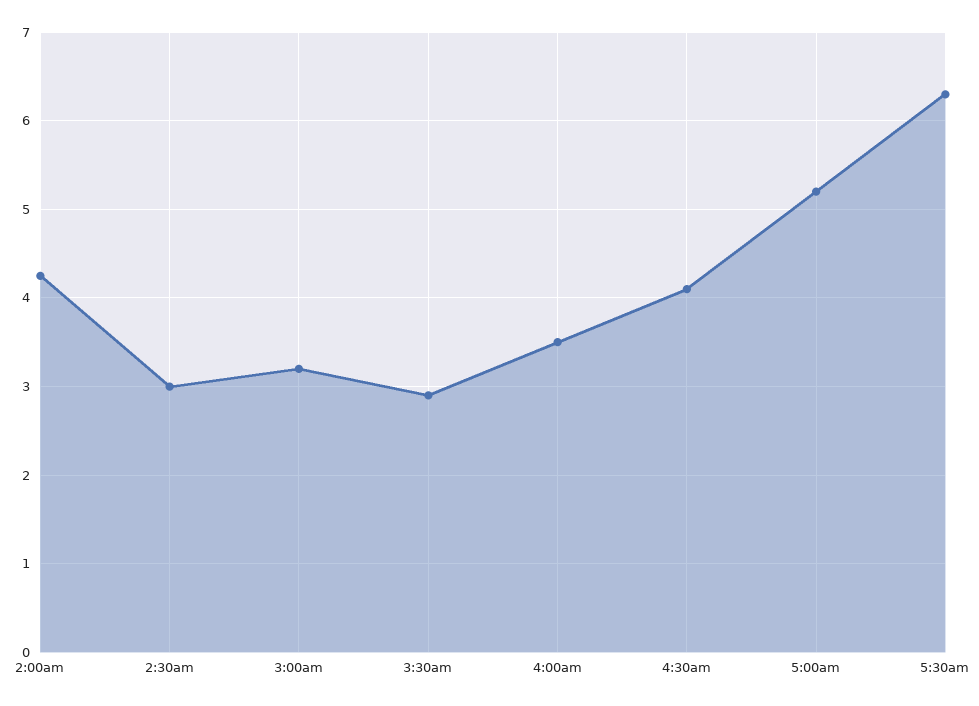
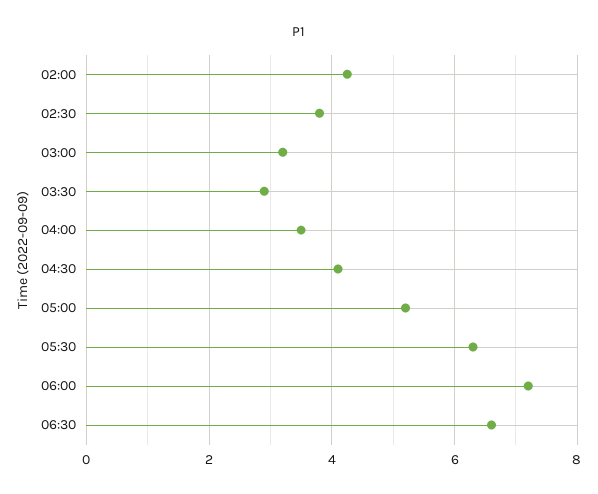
2:30am: 3 -> 3.8
06:00: none -> 7.2
06:30: none -> 6.6

